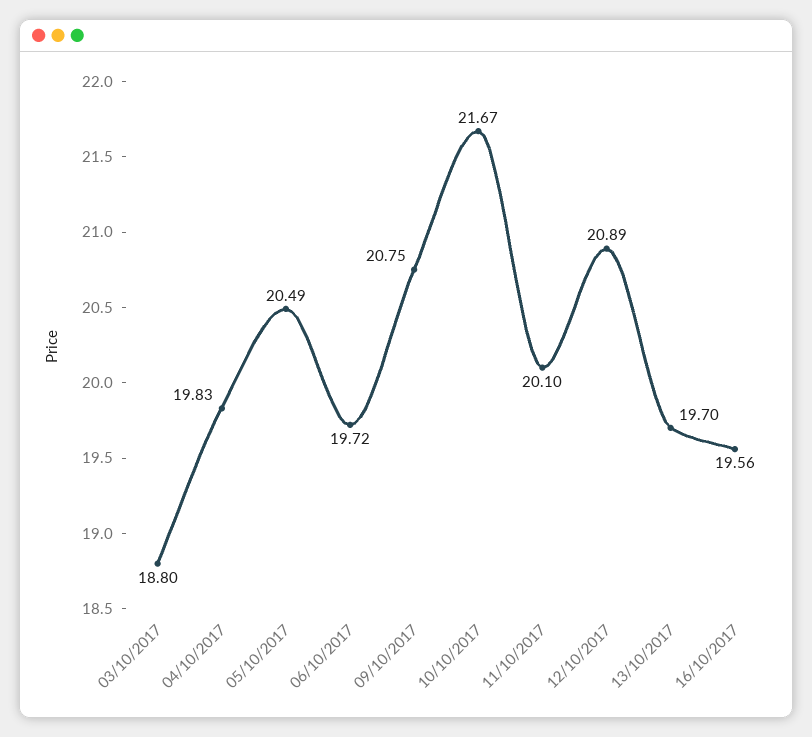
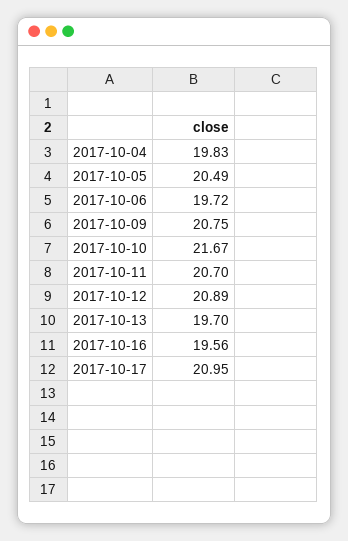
03/10/2017: 18.8 -> none
11/10/2017: 20.1 -> 20.7
2017-10-17: none -> 20.95

